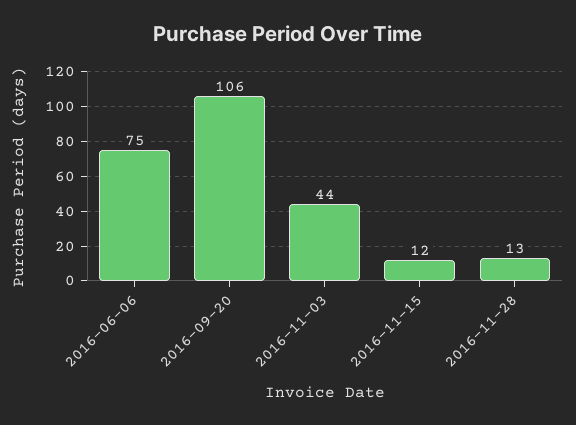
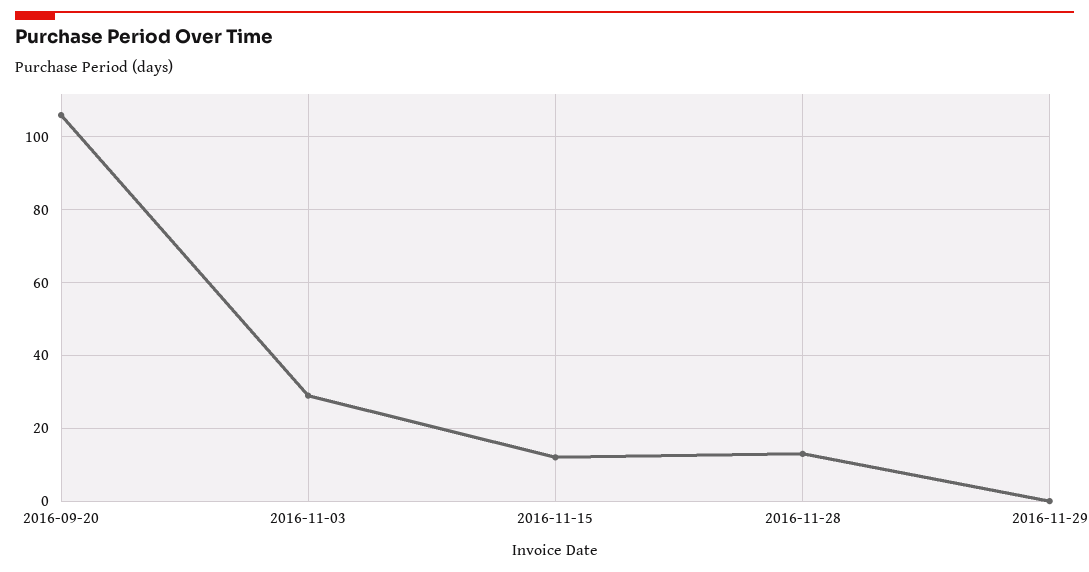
2016-06-06: 75 -> none
2016-11-03: 44 -> 30
2016-11-29: none -> 0

